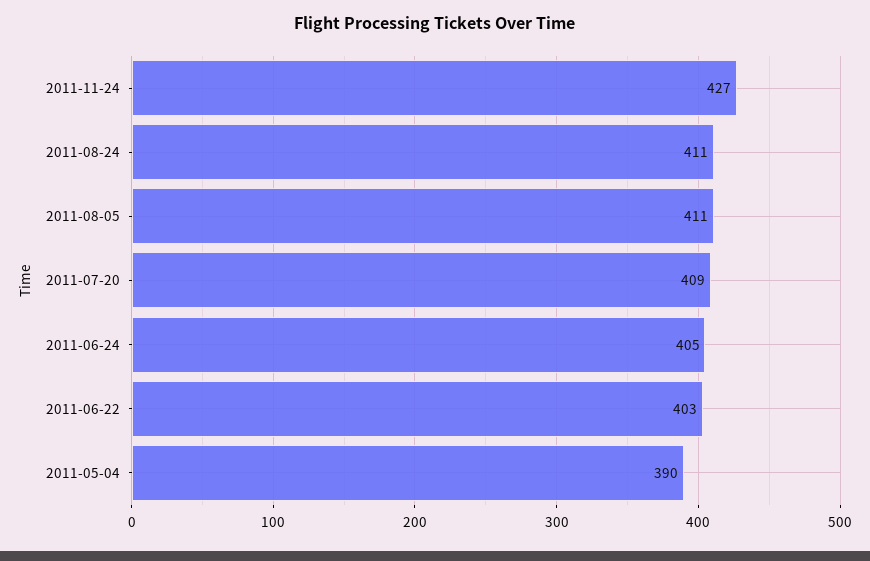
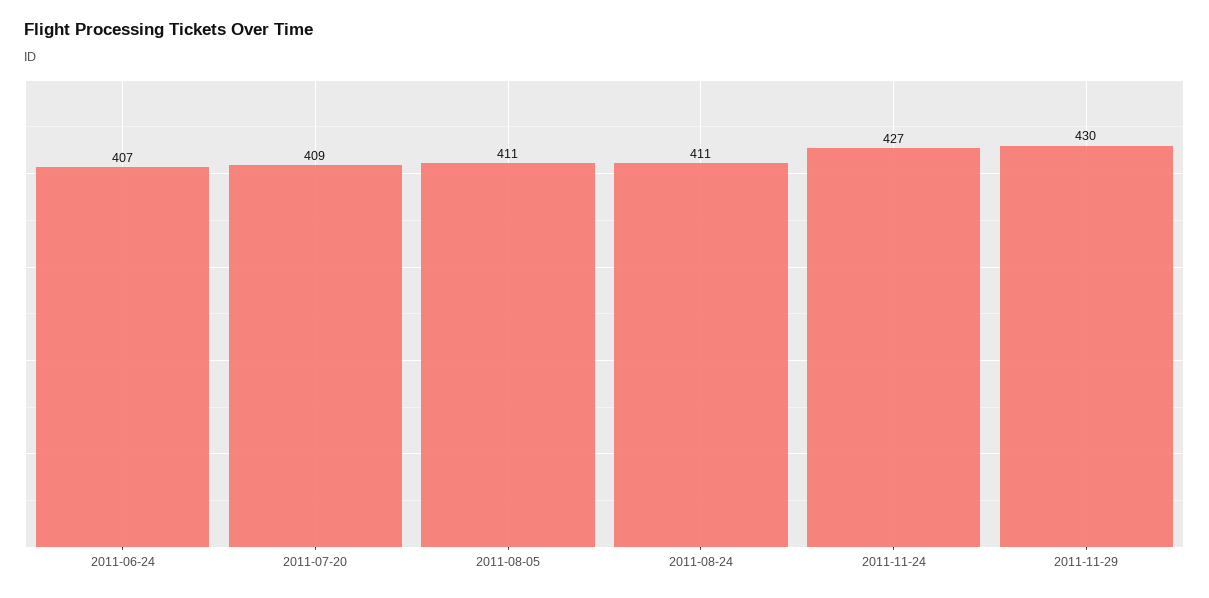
2011-06-24: 405 -> 407
2011-06-22: 403 -> none
2011-05-04: 390 -> none
2011-11-29: none -> 430

